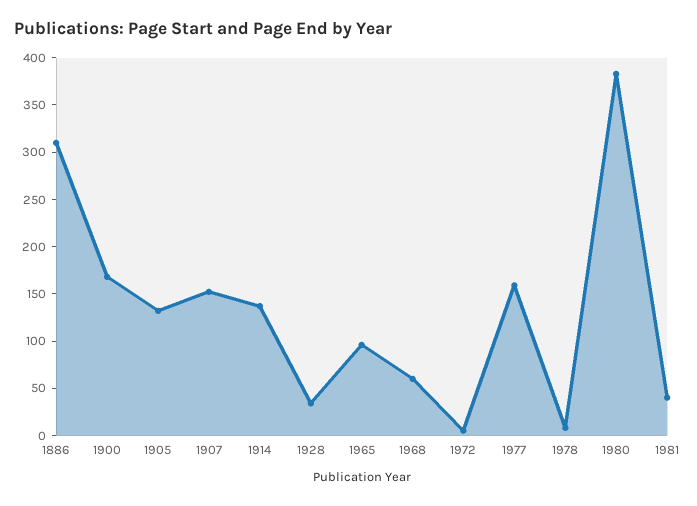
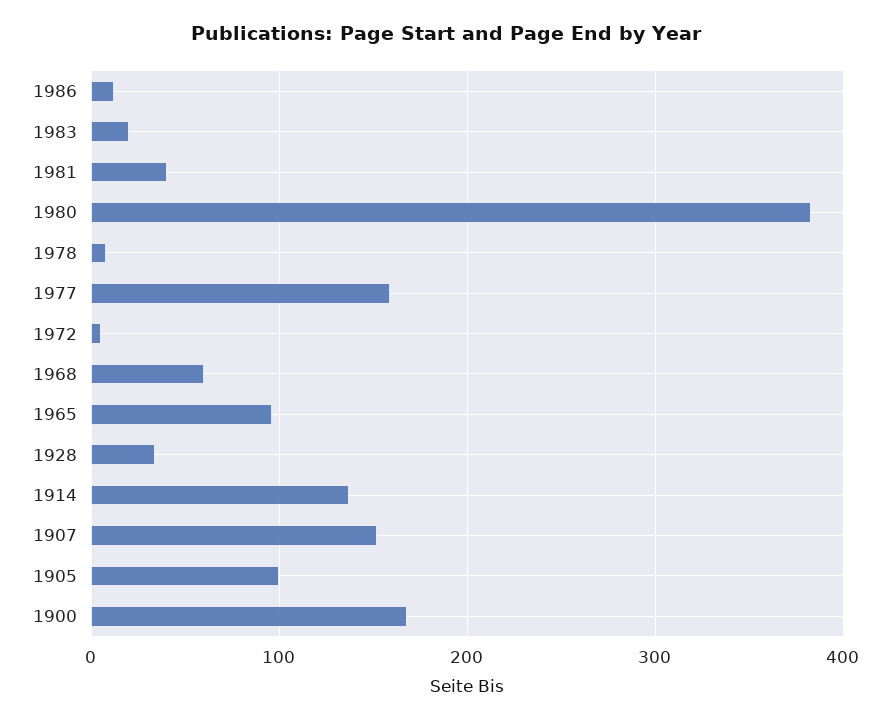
1886: 310 -> none
1905: 130 -> 100
1986: none -> 10
1983: none -> 20

